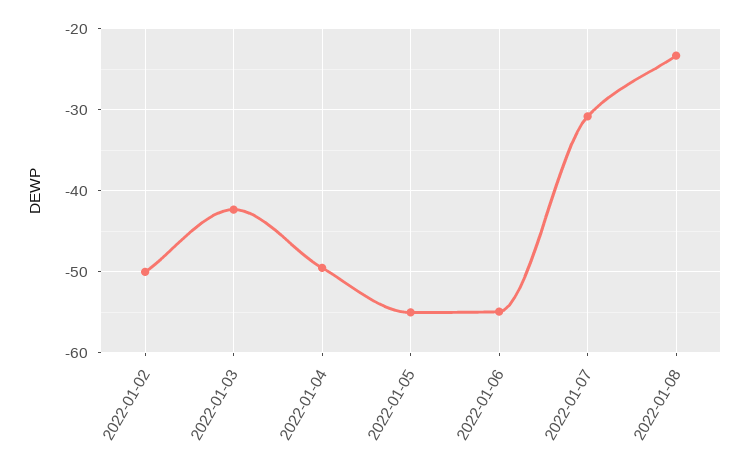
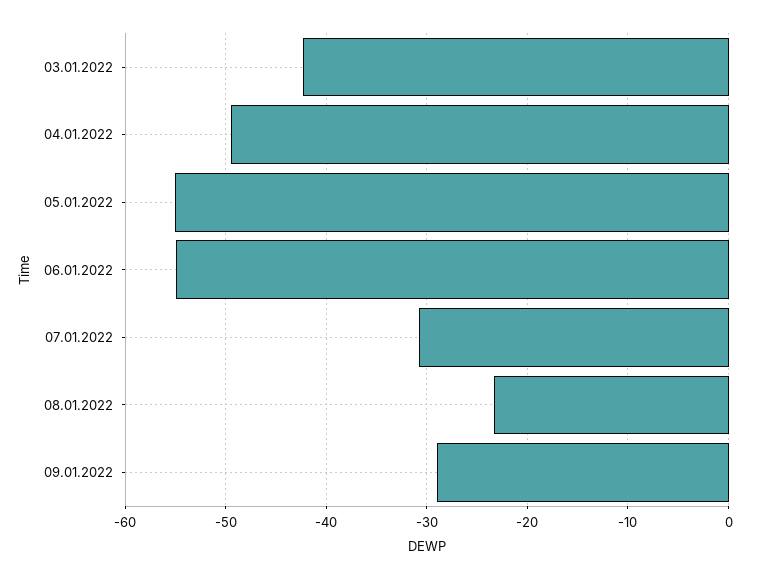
2022-01-02: -50 -> none
09.01.2022: none -> -29

